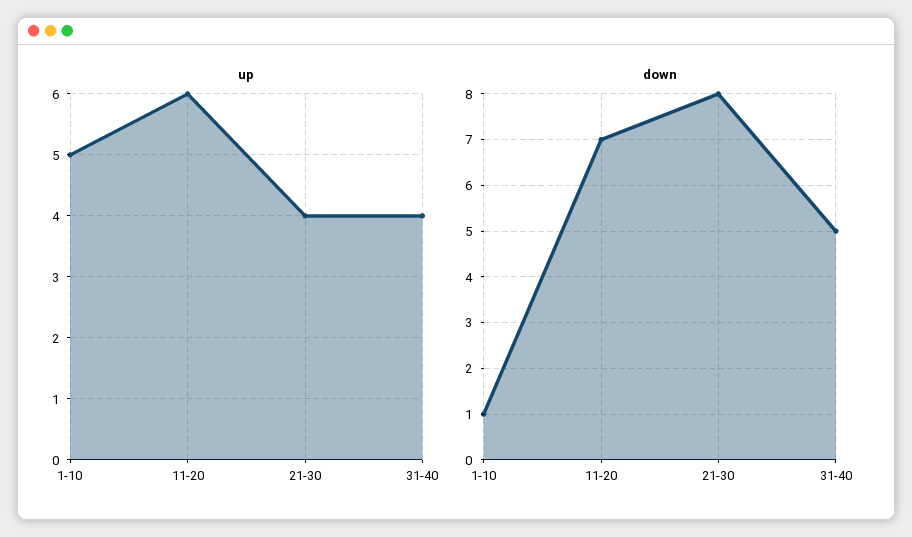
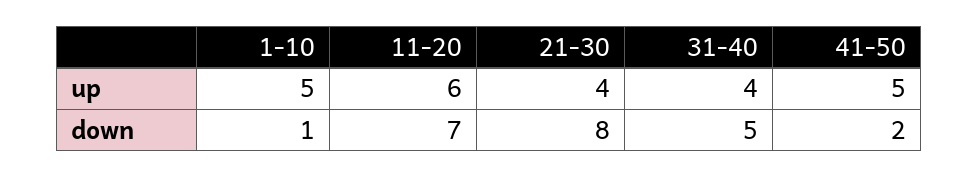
up, 41-50: none -> 5
down, 41-50: none -> 2

